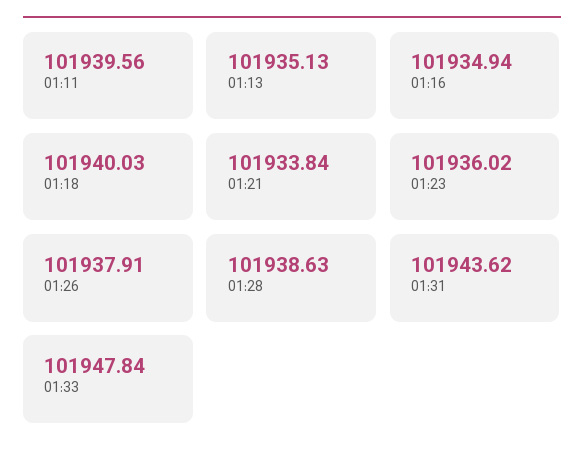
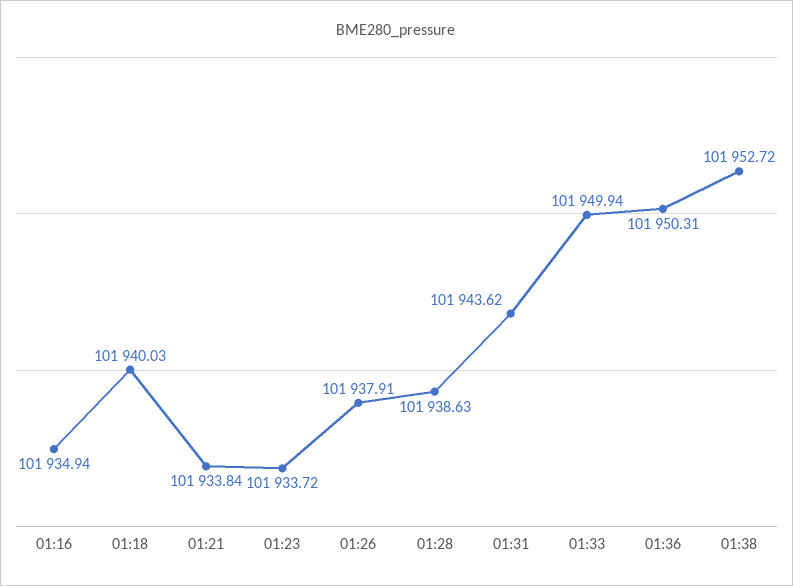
01:11: 101939.56 -> none
01:13: 101935.13 -> none
01:23: 101936.02 -> 101933.72
01:33: 101947.84 -> 101949.94
01:36: none -> 101950.31
01:38: none -> 101952.72

